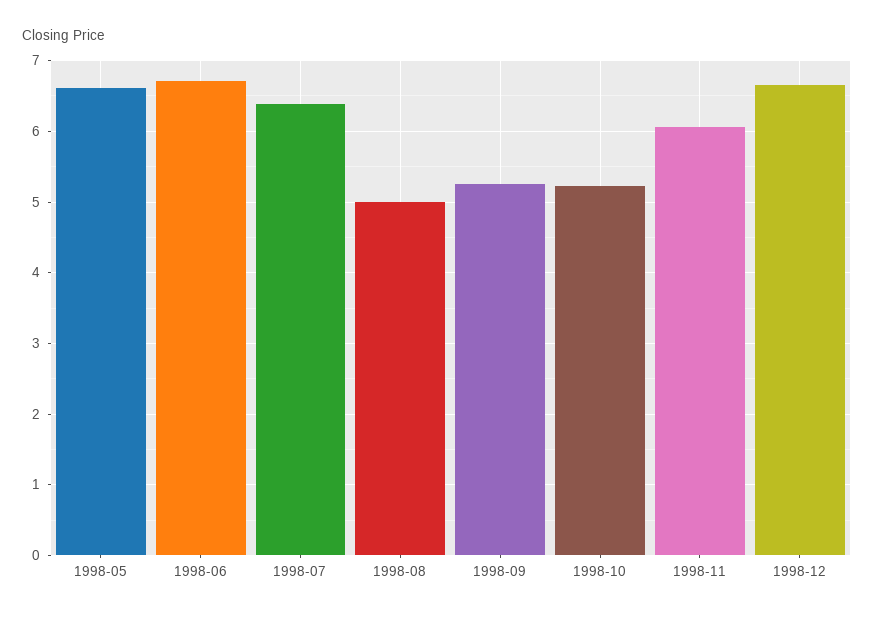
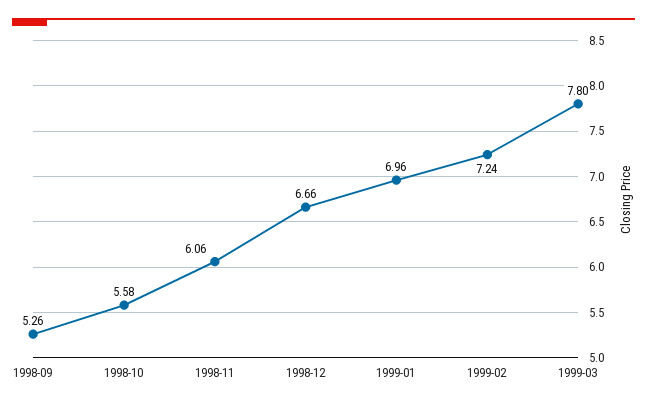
1998-05: 6.6 -> none
1998-06: 6.7 -> none
1998-07: 6.4 -> none
1998-08: 5 -> none
1998-10: 5.2 -> 5.58
1999-01: none -> 6.96
1999-02: none -> 7.24
1999-03: none -> 7.8

